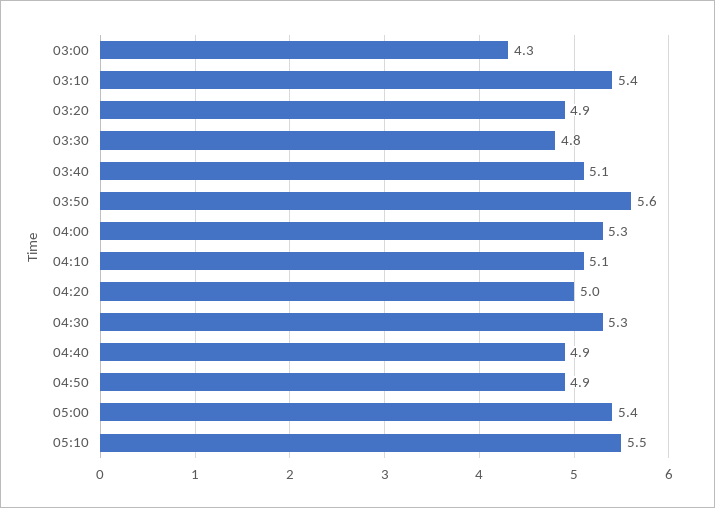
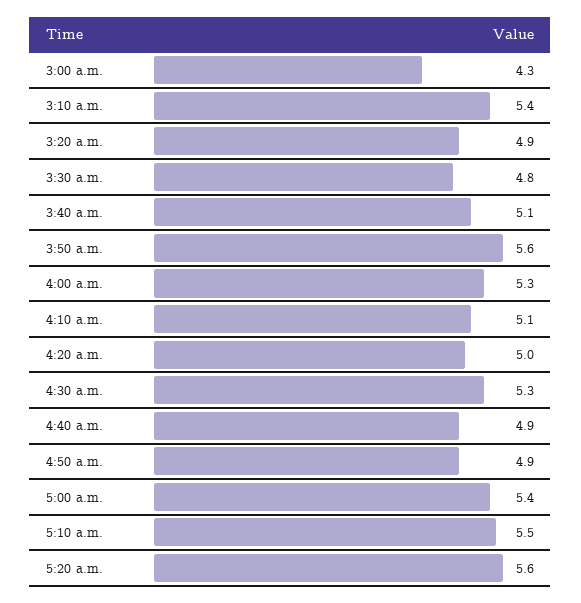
5:20 a.m.: none -> 5.6

